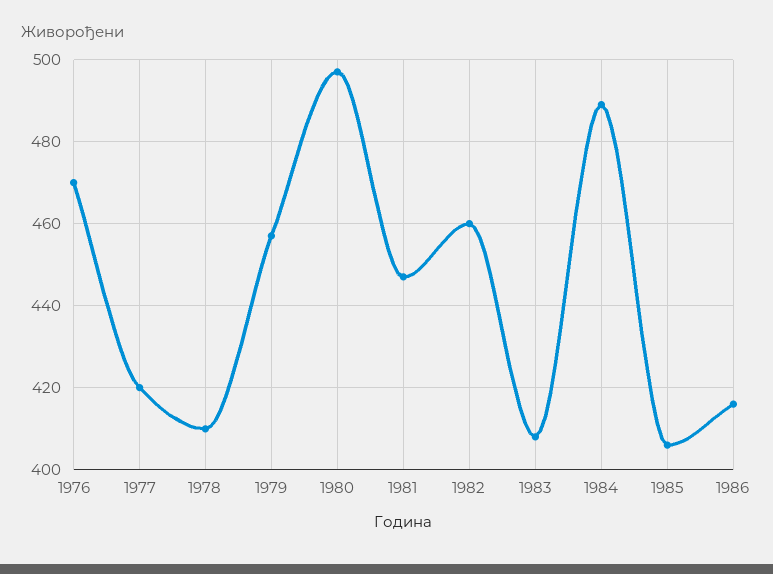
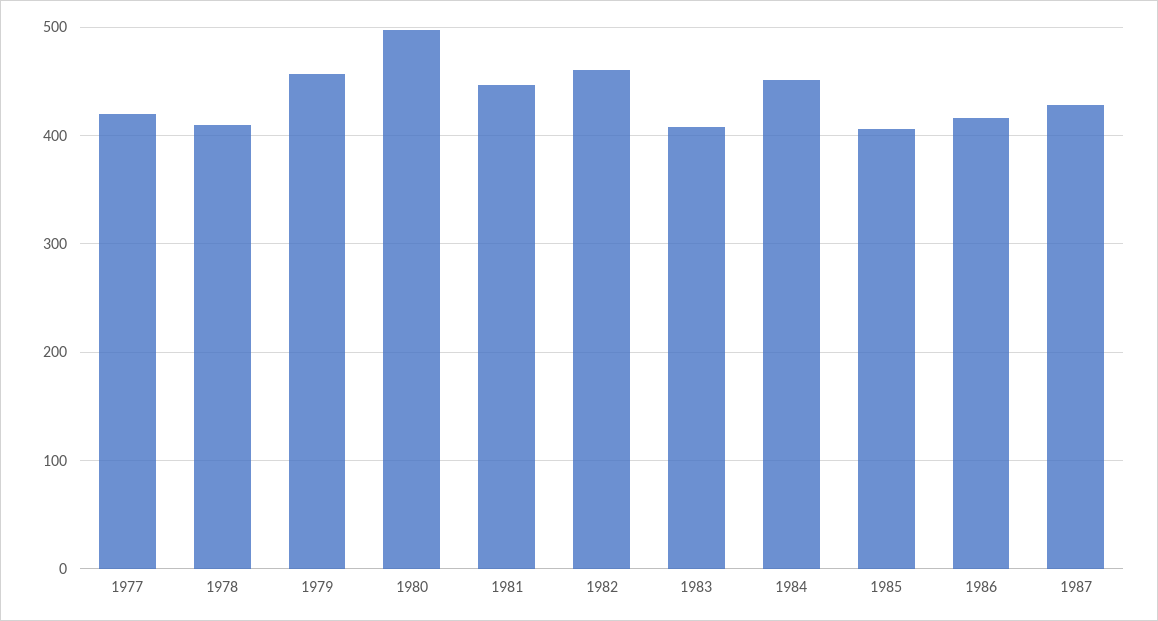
1976: 470 -> none
1984: 490 -> 450
1987: none -> 430

